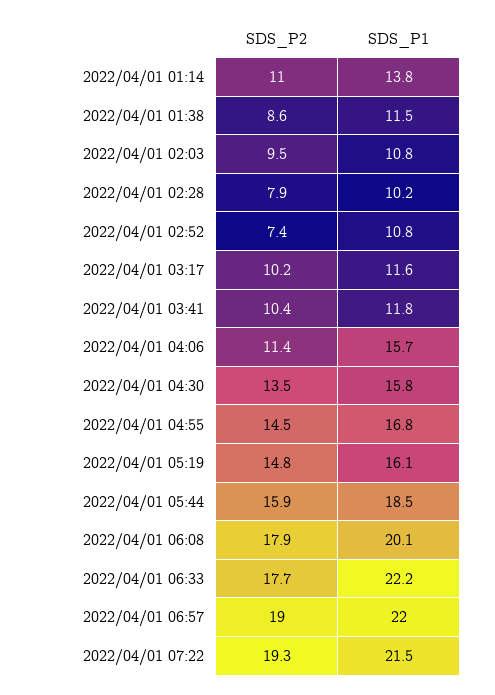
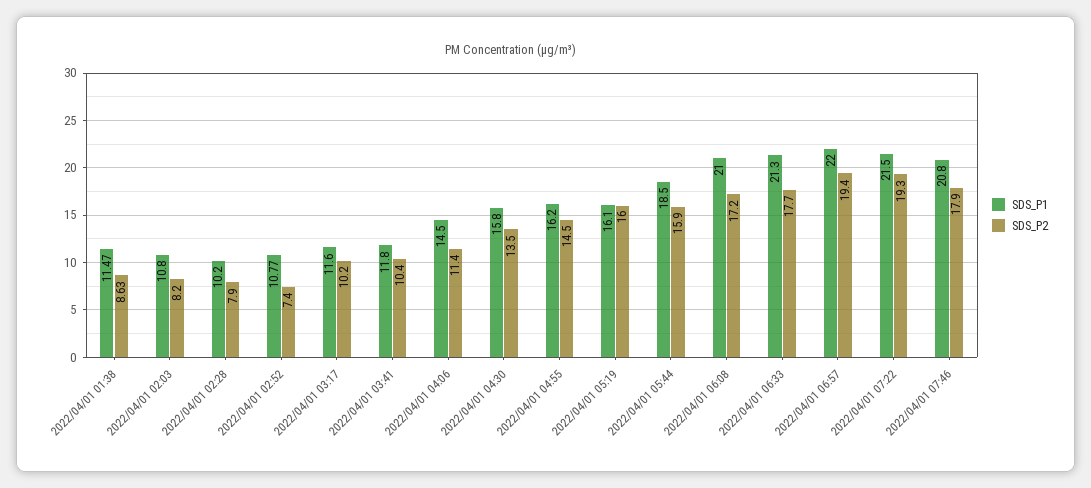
SDS_P2, 2022/04/01 01:14: 11 -> none
SDS_P1, 2022/04/01 01:14: 13.8 -> none
SDS_P2, 2022/04/01 02:03: 9.5 -> 8.2
SDS_P1, 2022/04/01 04:06: 15.7 -> 14.5
SDS_P1, 2022/04/01 04:55: 16.8 -> 16.2
SDS_P2, 2022/04/01 05:19: 14.8 -> 16
SDS_P2, 2022/04/01 06:08: 17.9 -> 17.2
SDS_P1, 2022/04/01 06:08: 20.1 -> 21
SDS_P1, 2022/04/01 06:33: 22.2 -> 21.3
SDS_P2, 2022/04/01 06:57: 19 -> 19.4
SDS_P1, 2022/04/01 07:46: none -> 20.8
SDS_P2, 2022/04/01 07:46: none -> 17.9

